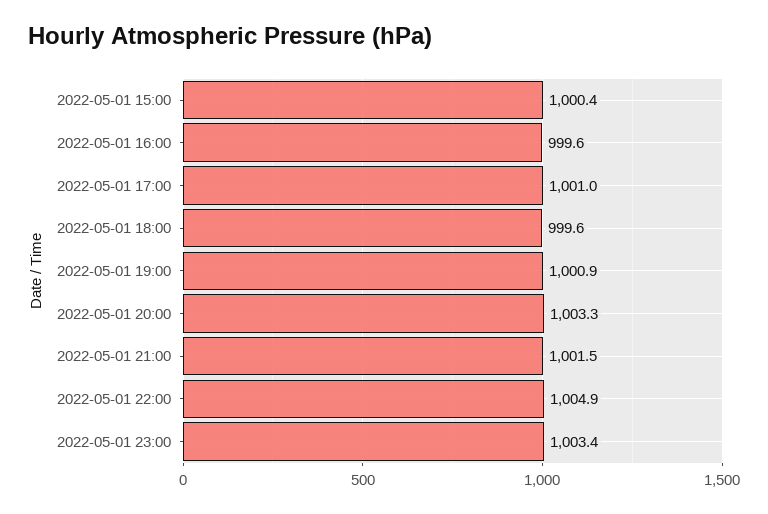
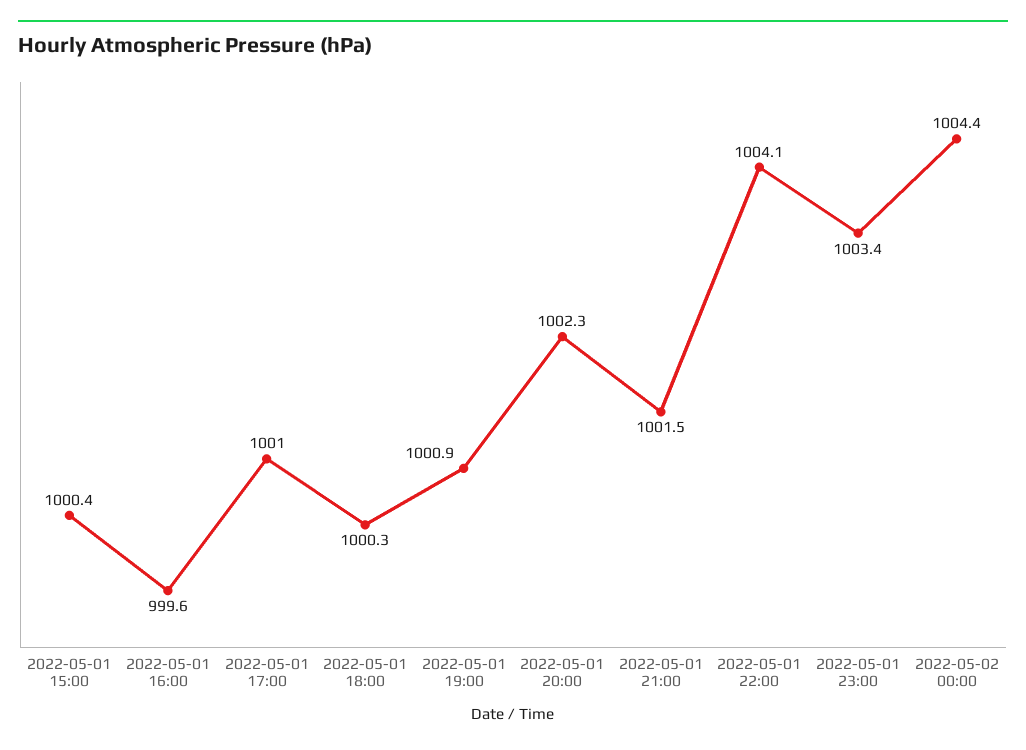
2022-05-01 18:00: 999.6 -> 1000.3
2022-05-01 20:00: 1003.3 -> 1002.3
2022-05-01 22:00: 1004.9 -> 1004.1
2022-05-02 00:00: none -> 1004.4

